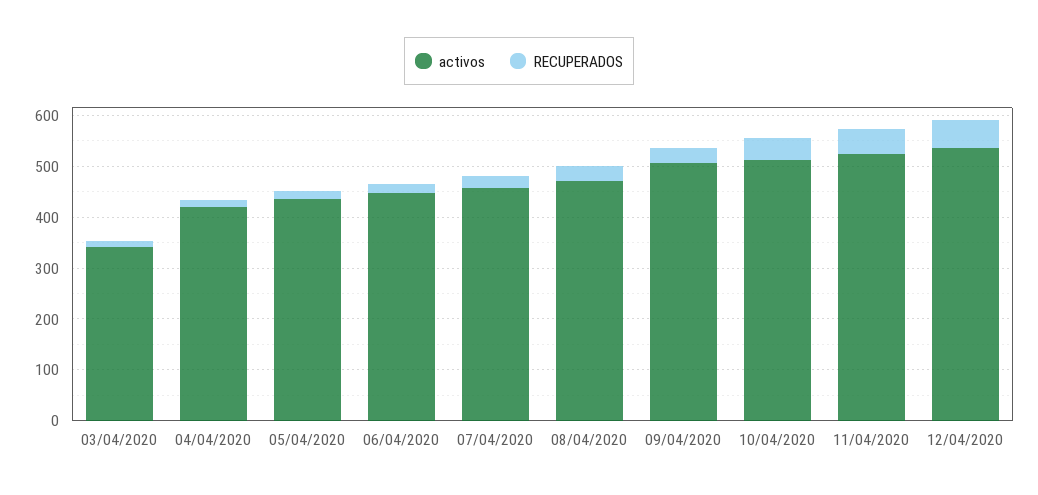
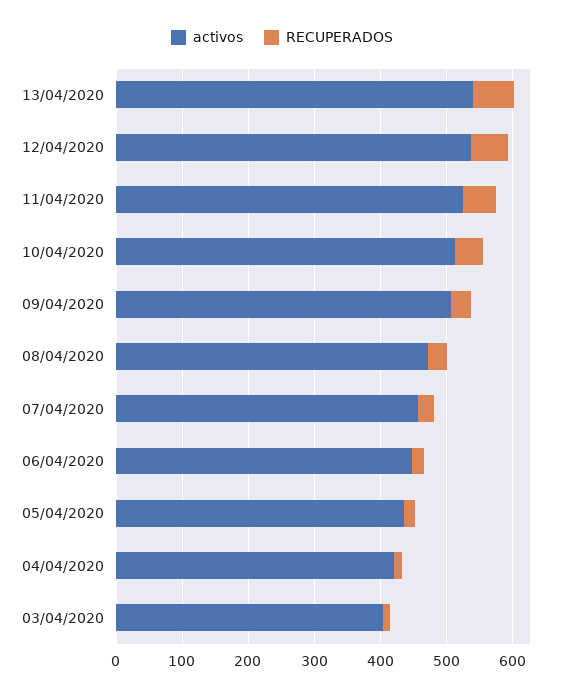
activos, 03/04/2020: 340 -> 400
activos, 13/04/2020: none -> 540
RECUPERADOS, 13/04/2020: none -> 60

